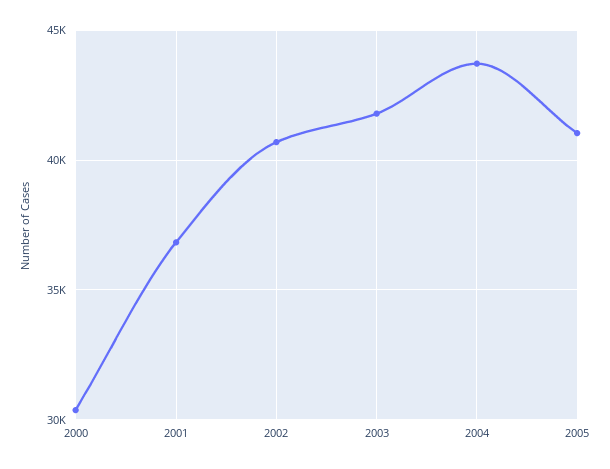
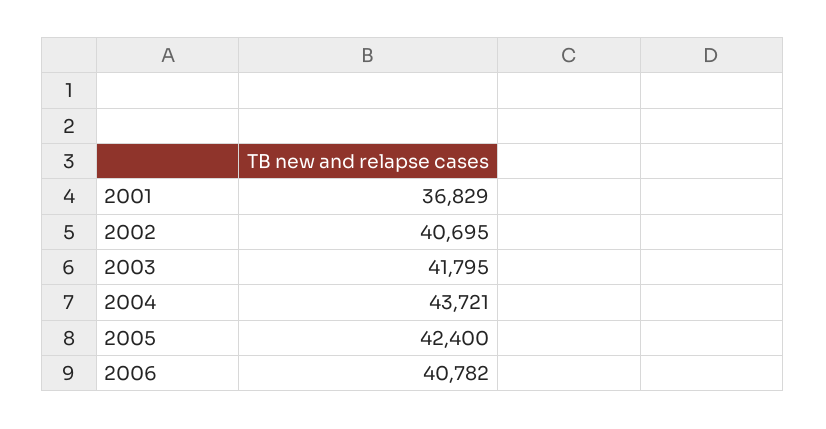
2000: 30500 -> none
2005: 41000 -> 42400
2006: none -> 40782

